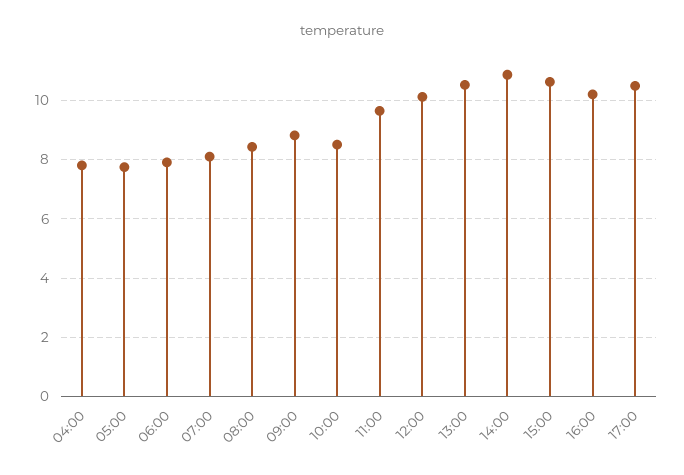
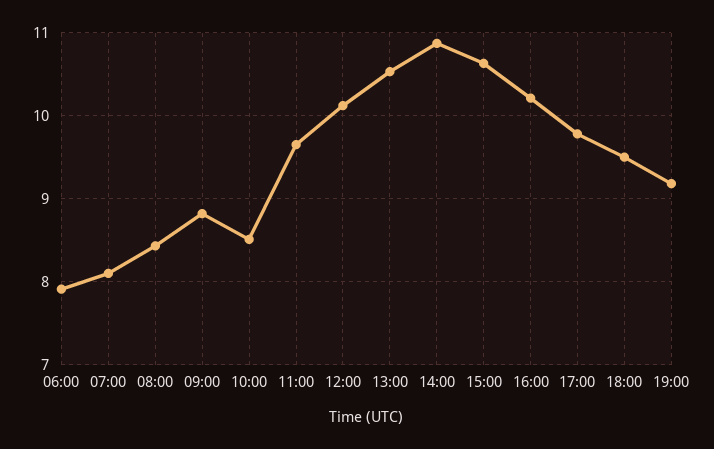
04:00: 7.75 -> none
05:00: 7.75 -> none
17:00: 10.5 -> 9.8
18:00: none -> 9.5
19:00: none -> 9.2

